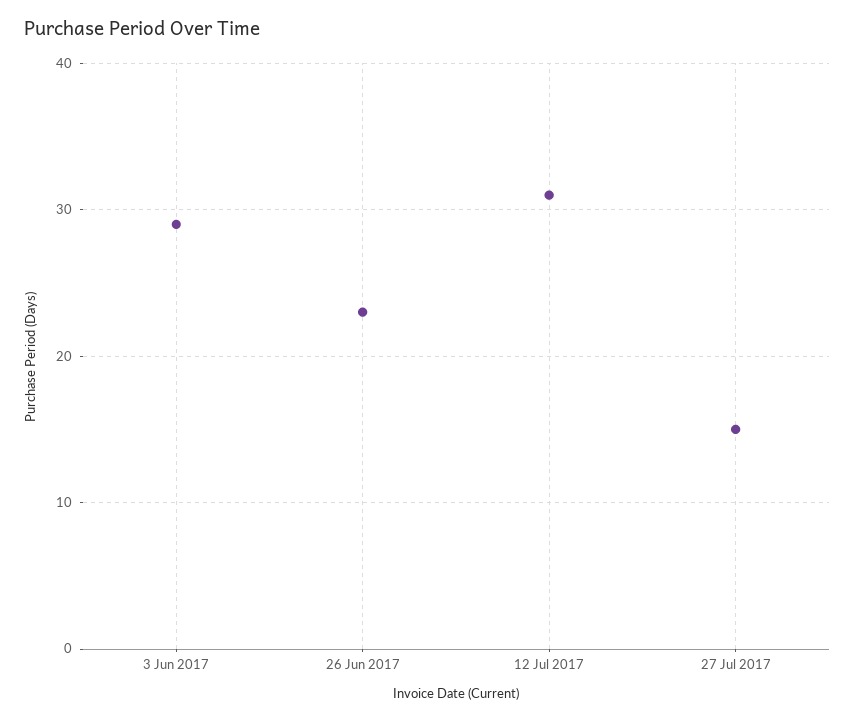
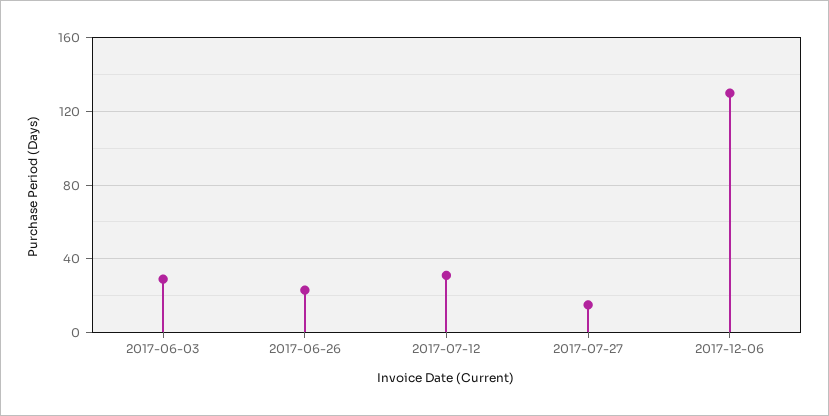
2017-12-06: none -> 130

